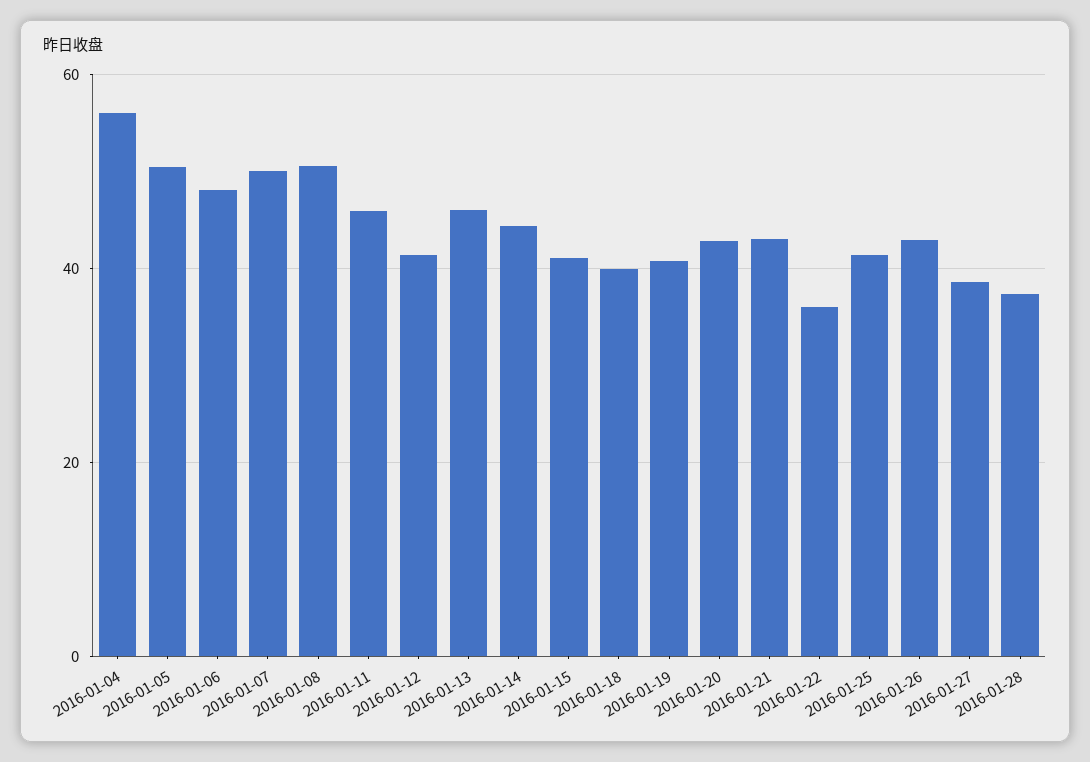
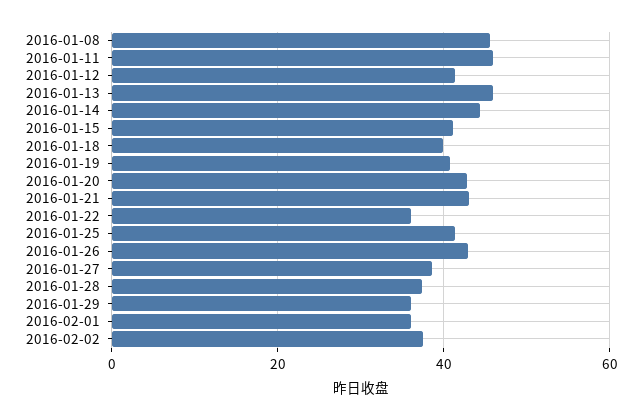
2016-01-04: 56 -> none
2016-01-05: 50 -> none
2016-01-06: 48 -> none
2016-01-07: 50 -> none
2016-01-08: 50 -> 46
2016-01-29: none -> 36
2016-02-01: none -> 36
2016-02-02: none -> 38

